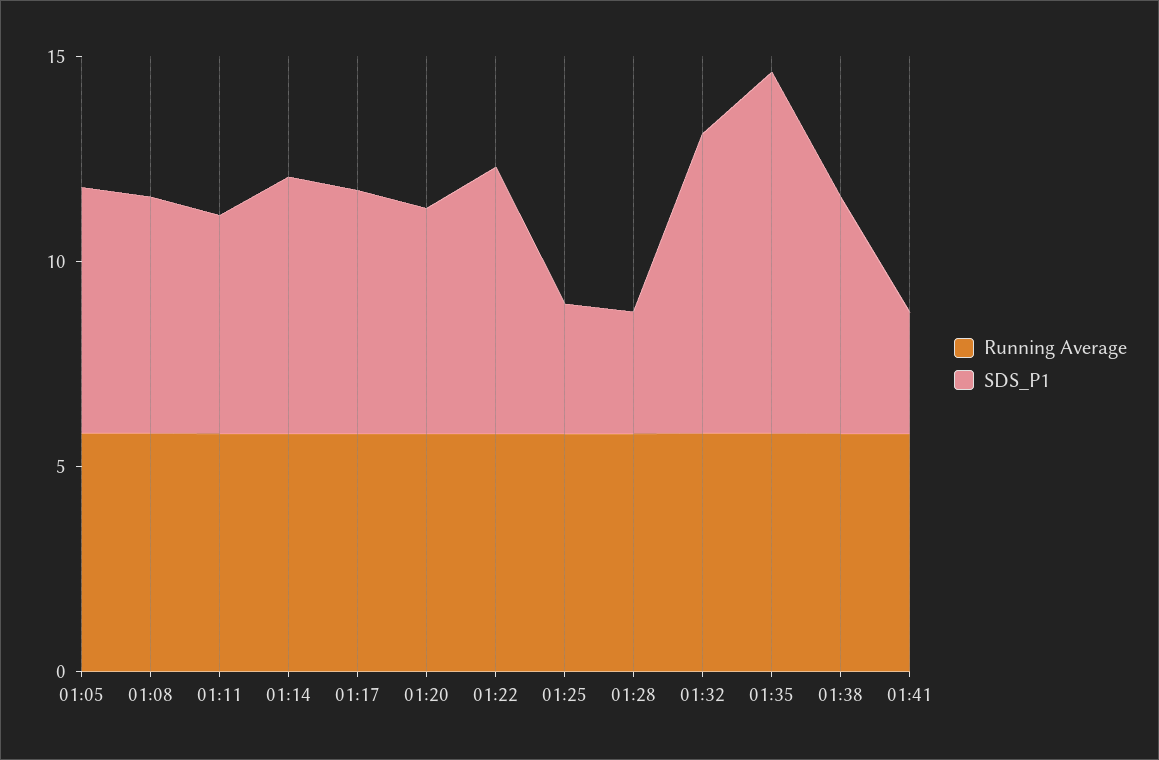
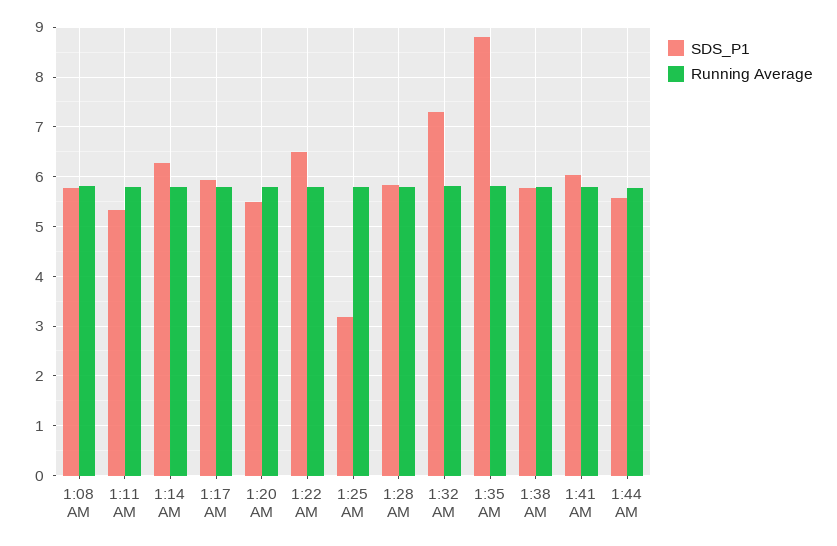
Running Average, 01:05: 6 -> none
SDS_P1, 01:05: 6 -> none
SDS_P1, 01:28: 3 -> 5.8
SDS_P1, 01:41: 3 -> 6
SDS_P1, 1:44 AM: none -> 5.6
Running Average, 1:44 AM: none -> 5.8

